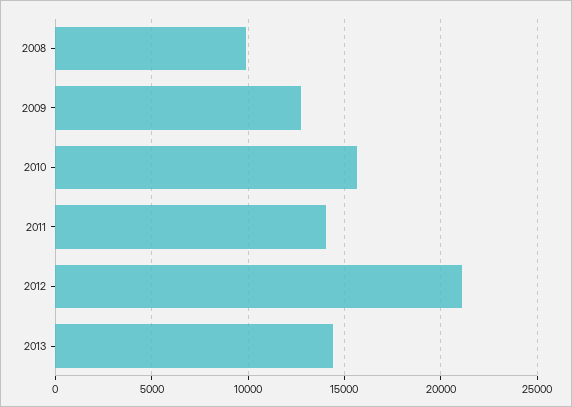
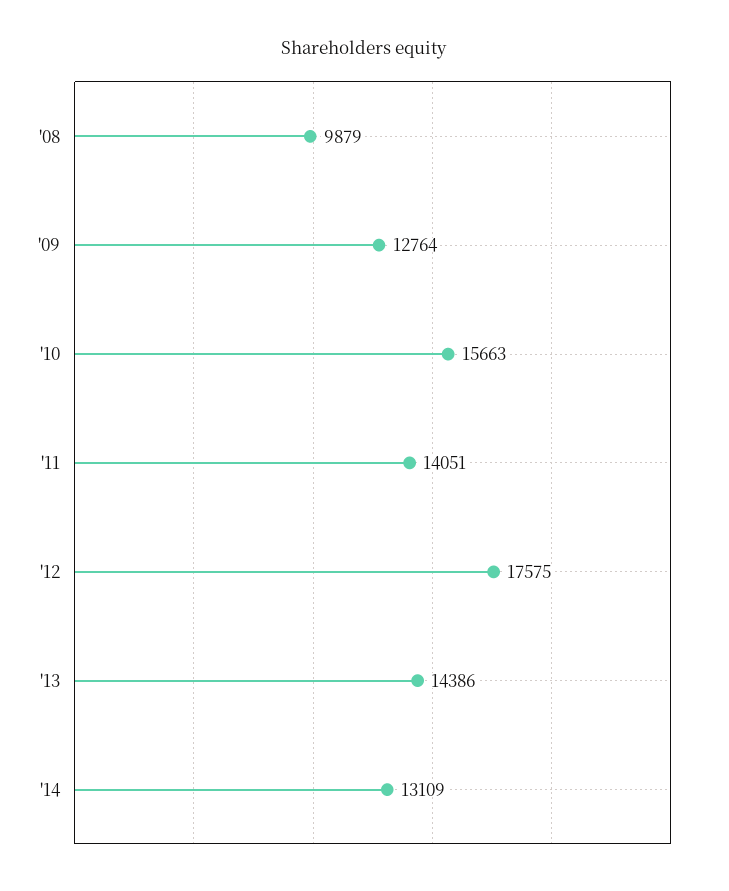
2012: 21000 -> 17575
'14: none -> 13109

